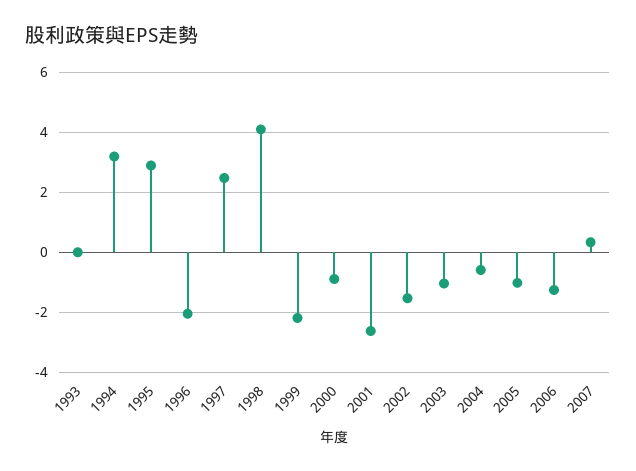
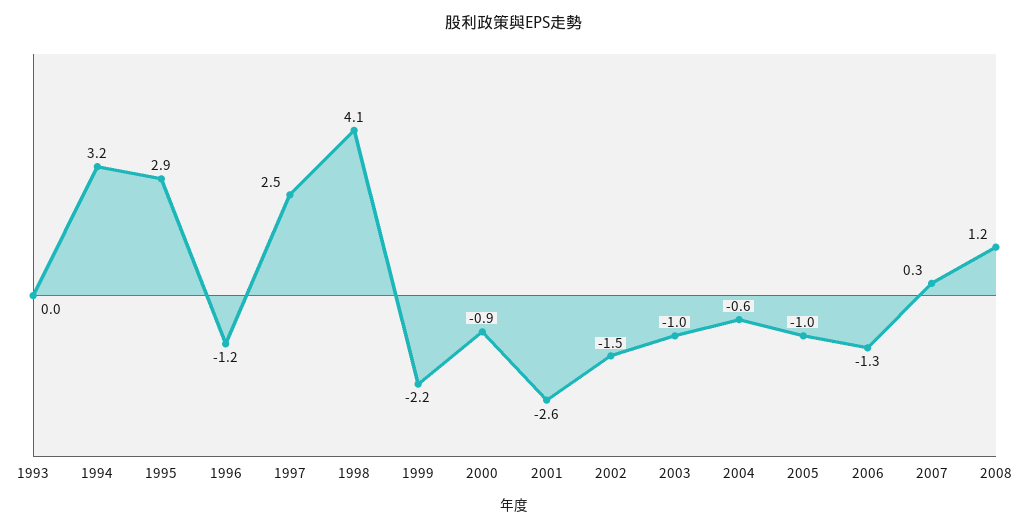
1996: -2 -> -1.2
2008: none -> 1.2

